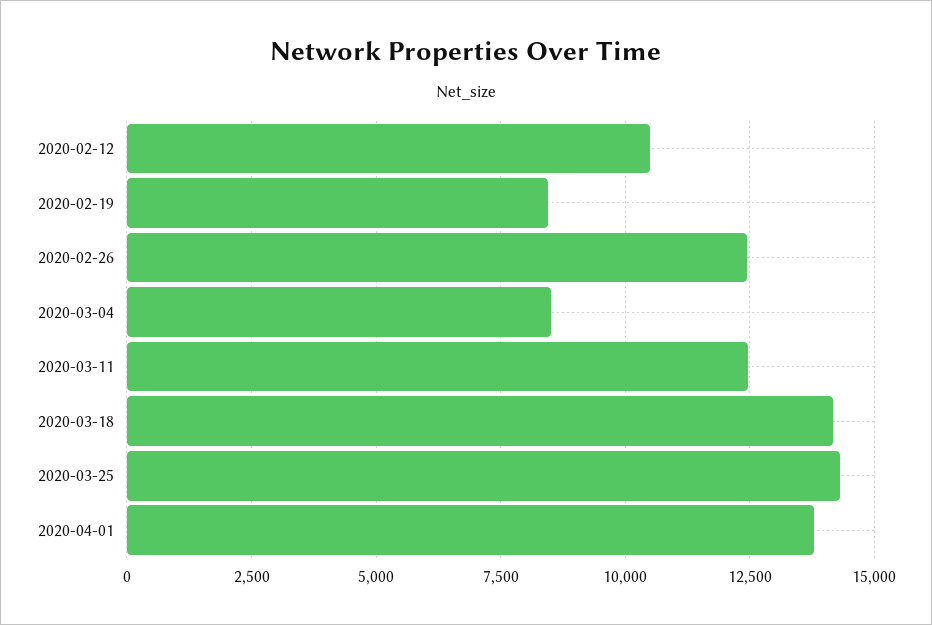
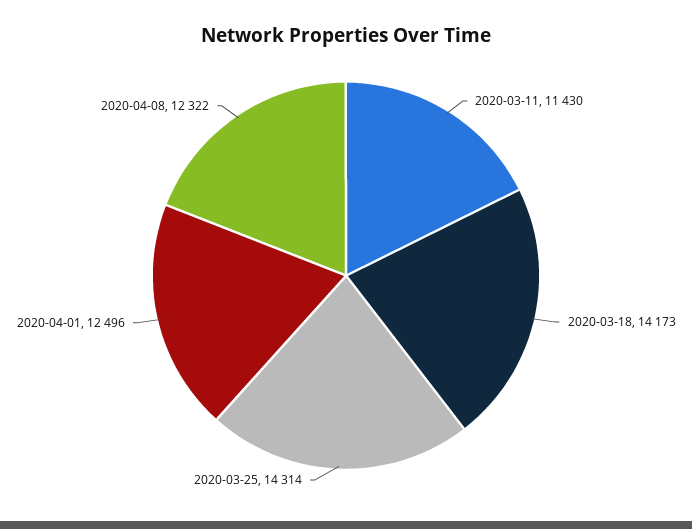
2020-02-12: 10500 -> none
2020-02-19: 8500 -> none
2020-02-26: 12500 -> none
2020-03-04: 8500 -> none
2020-03-11: 12500 -> 11430
2020-04-01: 13750 -> 12496
2020-04-08: none -> 12322

